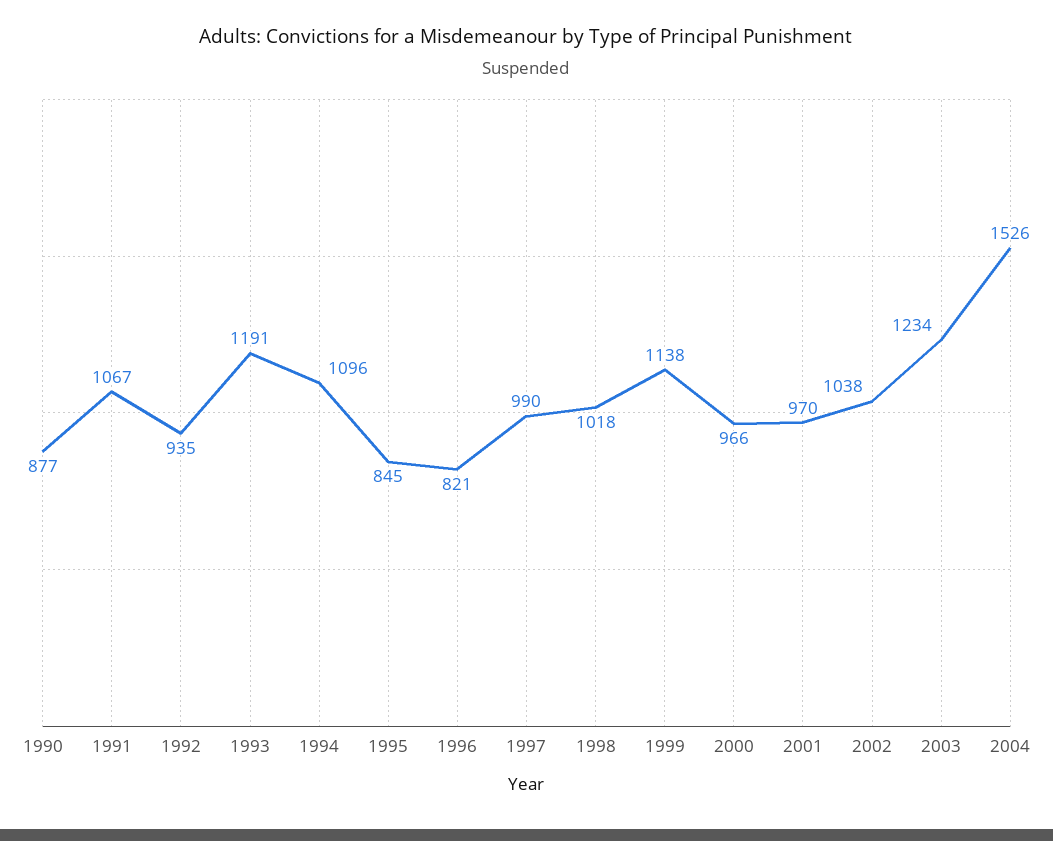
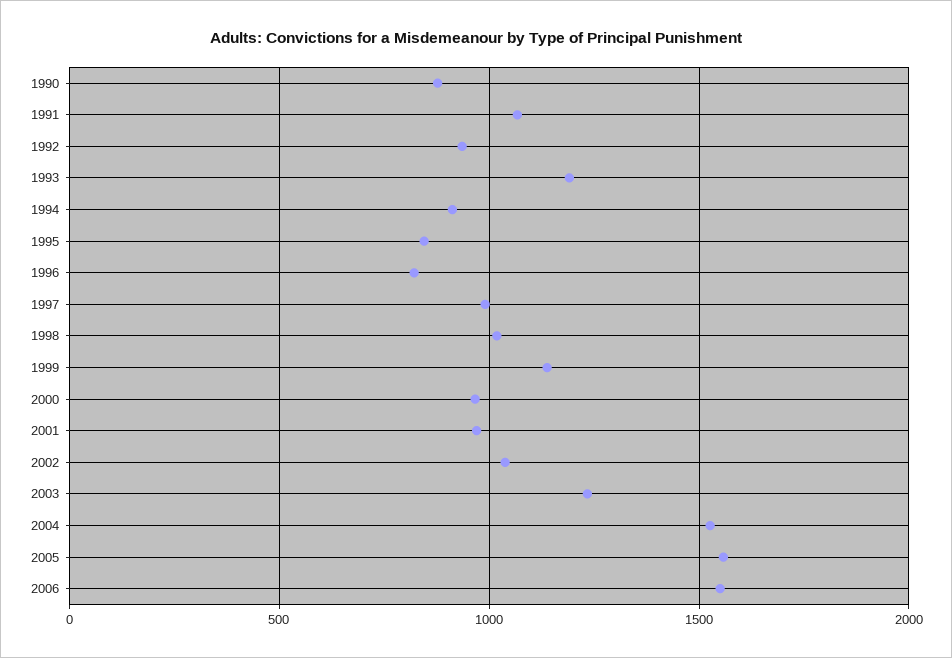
1994: 1096 -> 900
2005: none -> 1550
2006: none -> 1550

